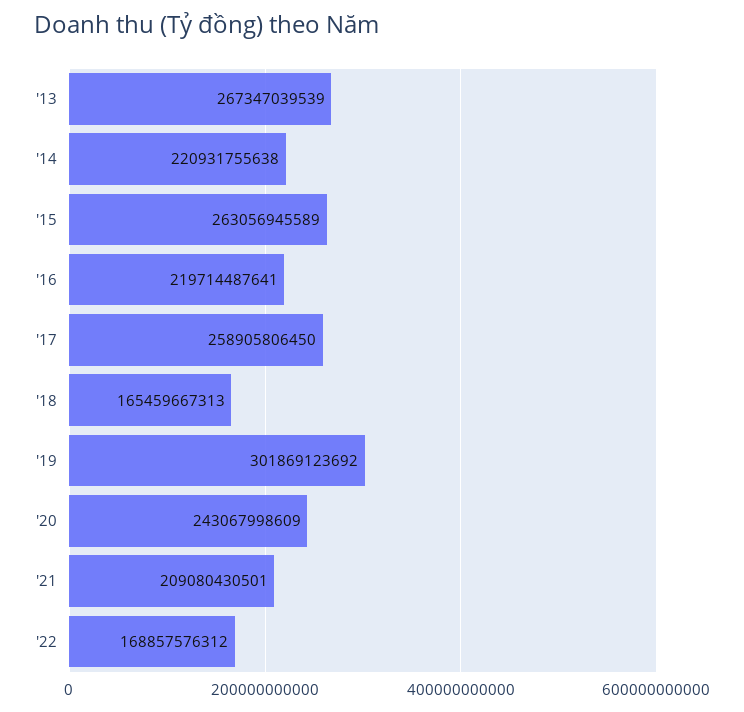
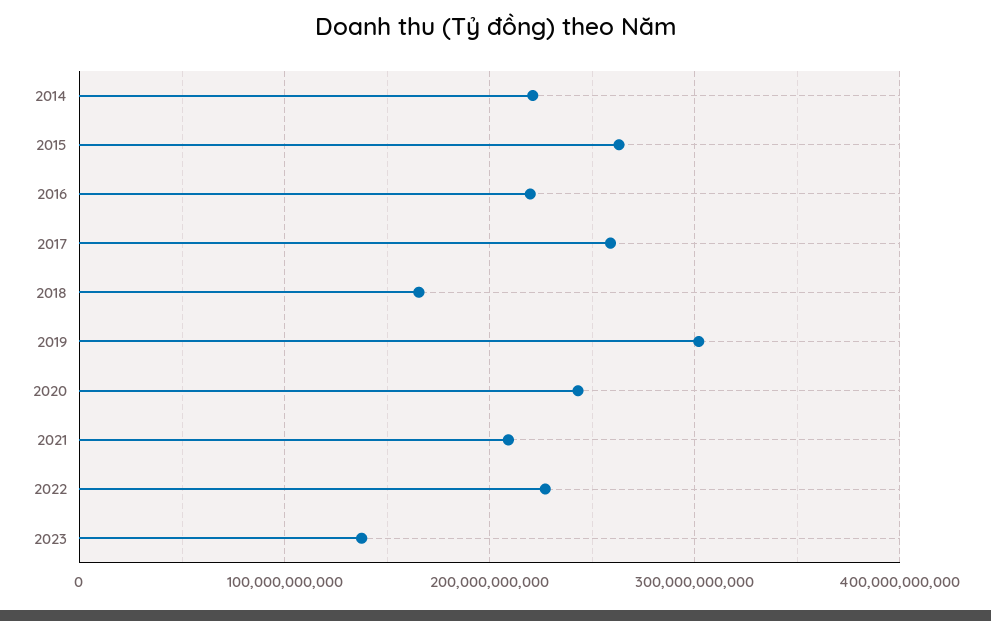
'13: 267347039539 -> none
'22: 168857576312 -> 230000000000
2023: none -> 140000000000

